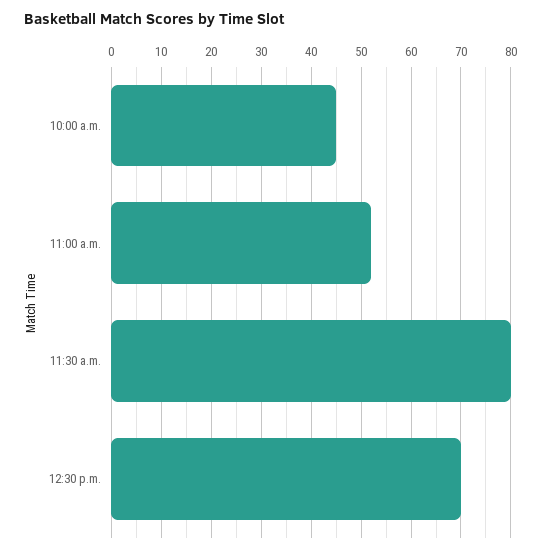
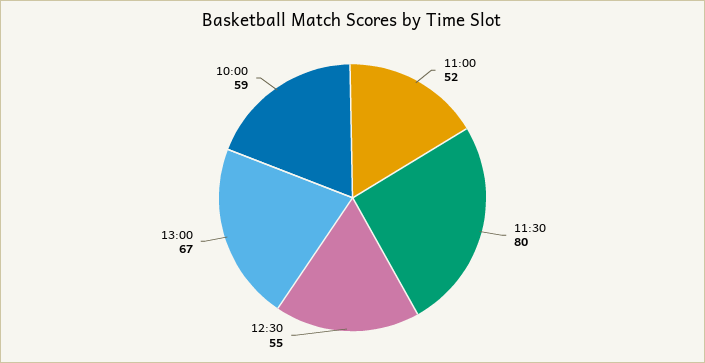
10:00 a.m.: 45 -> 59
12:30 p.m.: 70 -> 55
13:00: none -> 67

